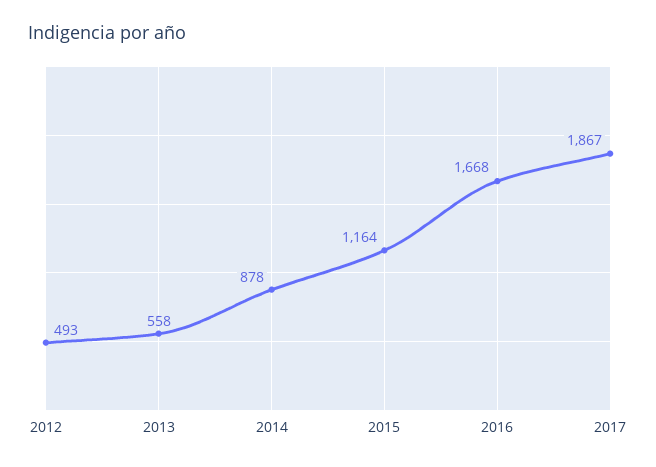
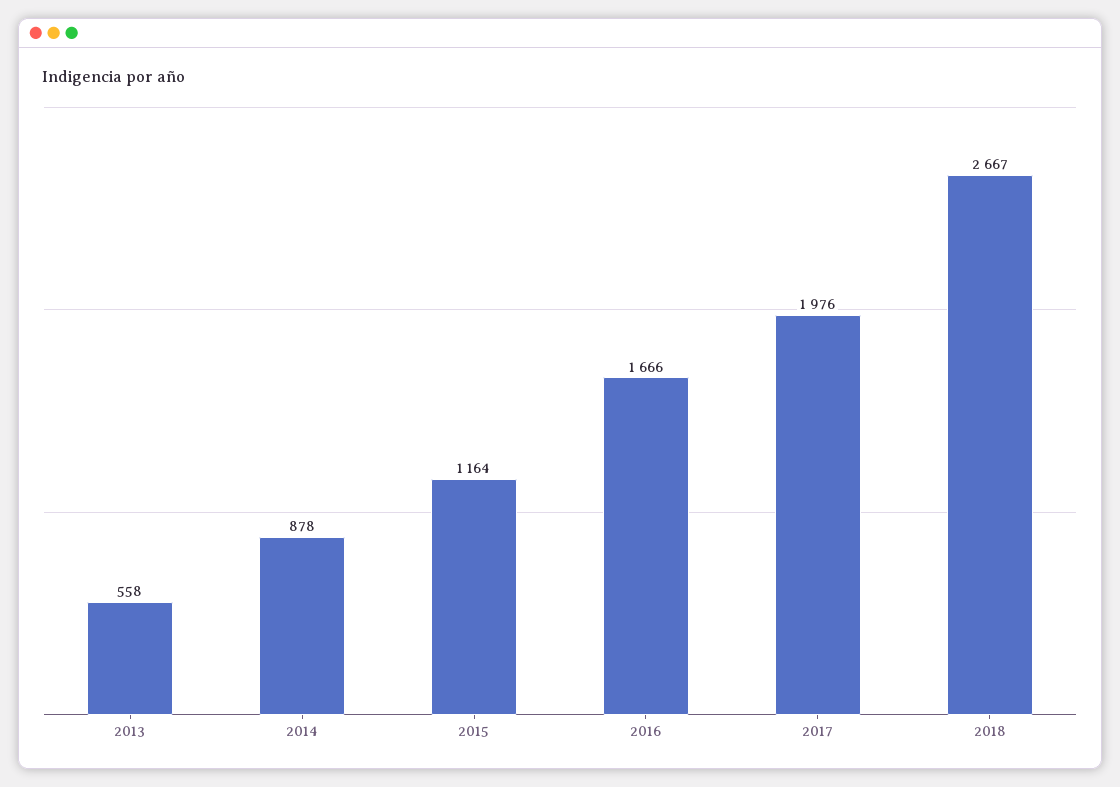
2012: 493 -> none
2016: 1668 -> 1666
2017: 1867 -> 1976
2018: none -> 2667

